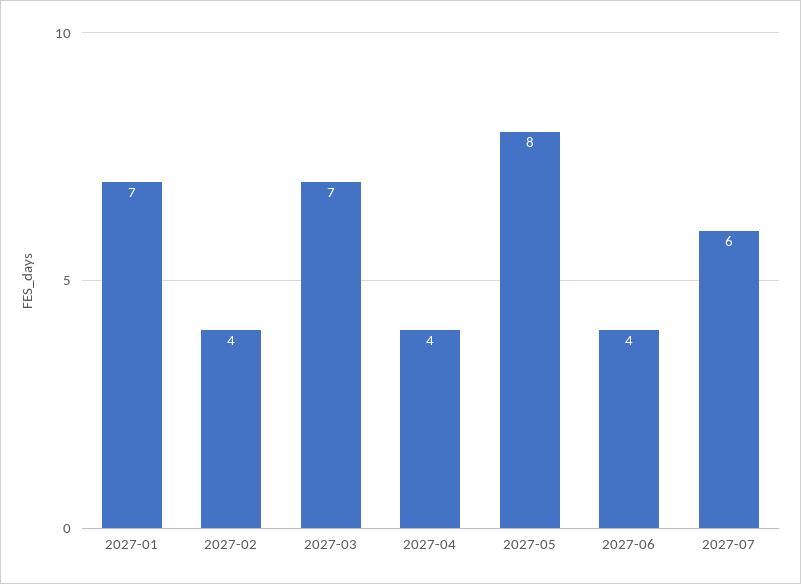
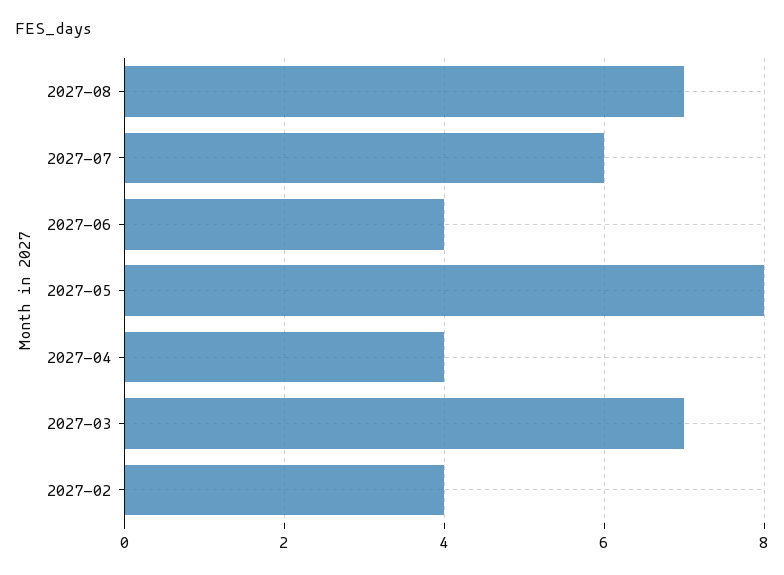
2027-01: 7 -> none
2027-08: none -> 7

